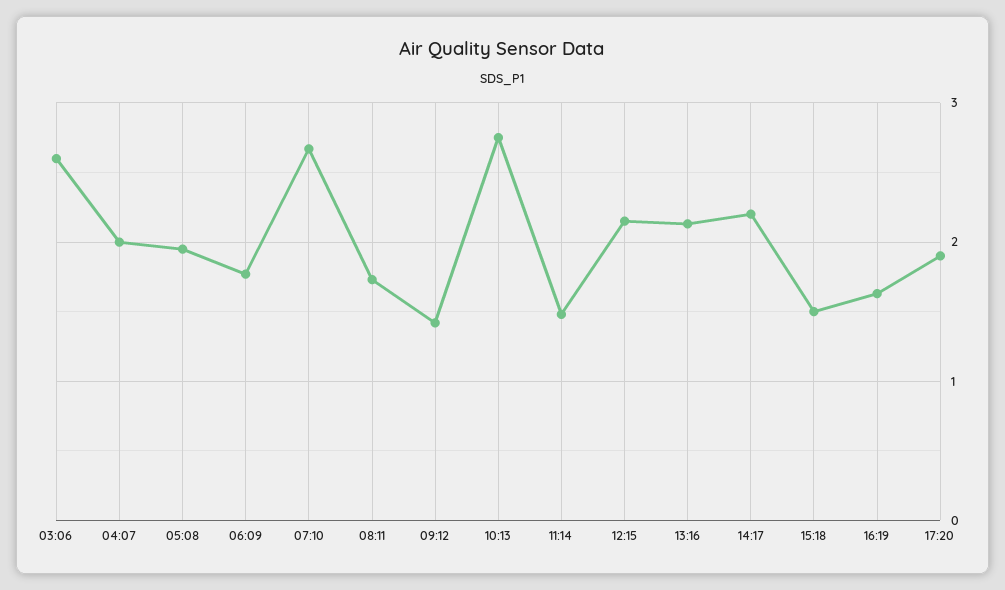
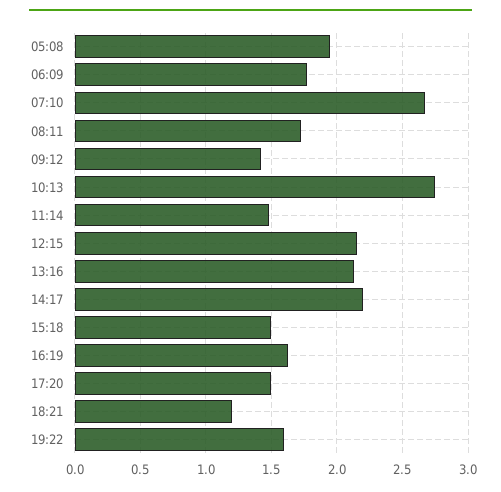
03:06: 2.6 -> none
04:07: 2 -> none
17:20: 1.9 -> 1.5
18:21: none -> 1.2
19:22: none -> 1.6

